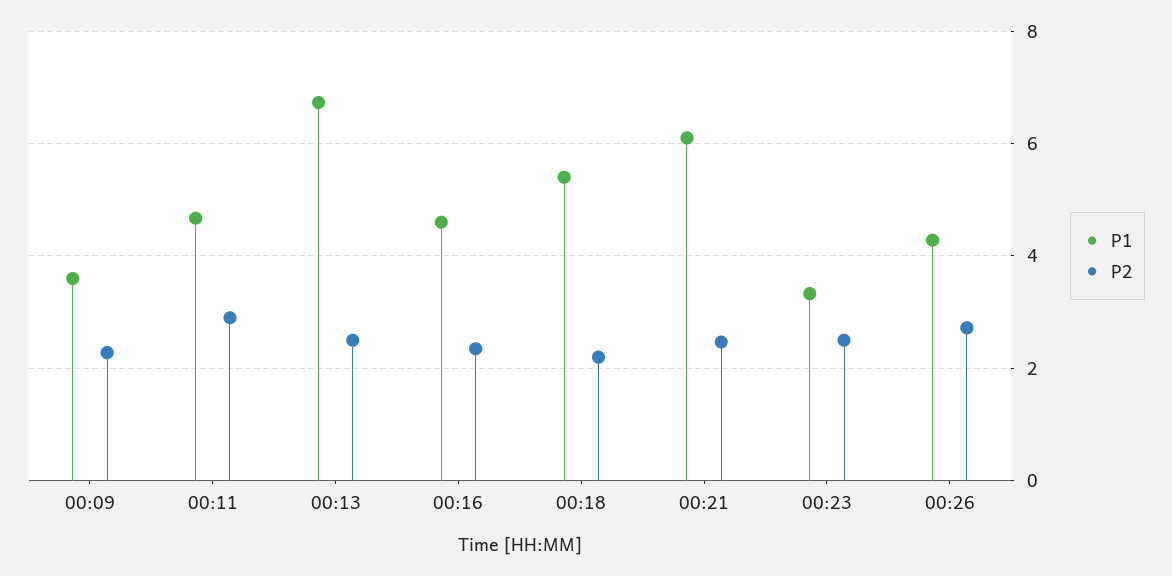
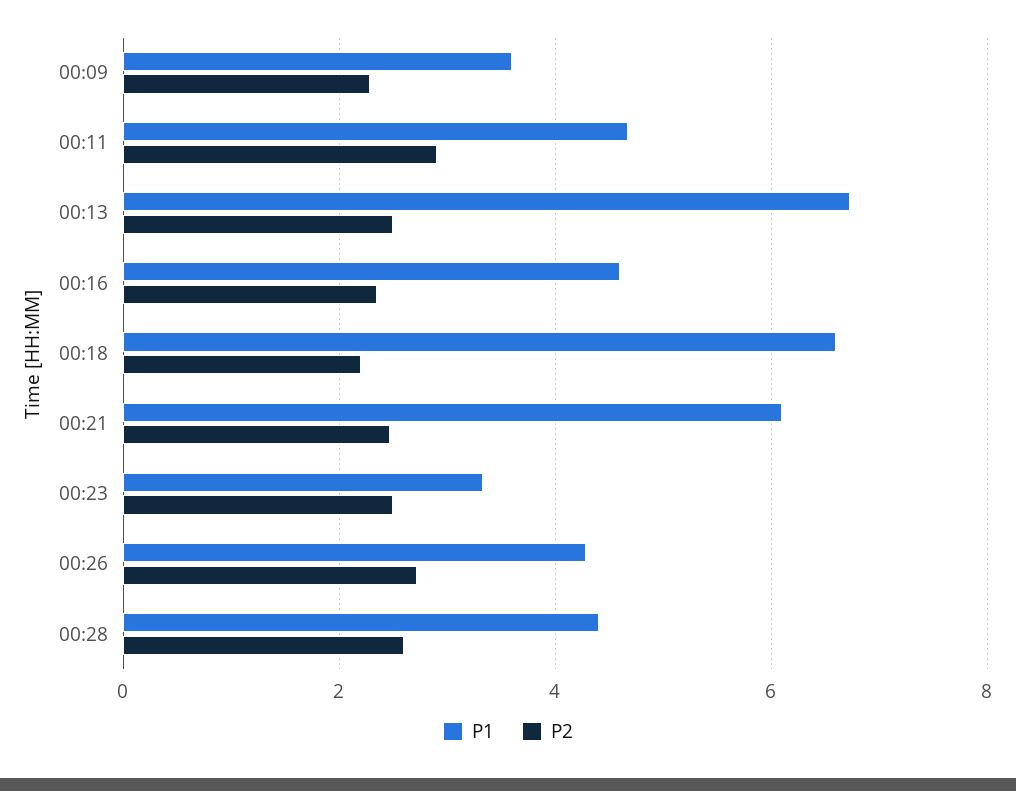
P1, 00:18: 5.4 -> 6.6
P1, 00:28: none -> 4.4
P2, 00:28: none -> 2.6

